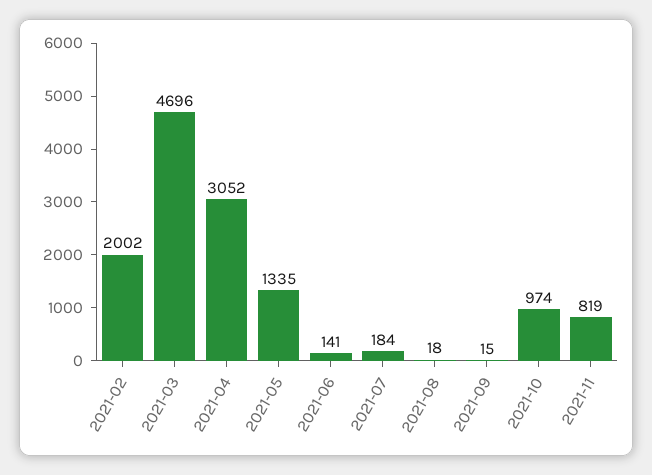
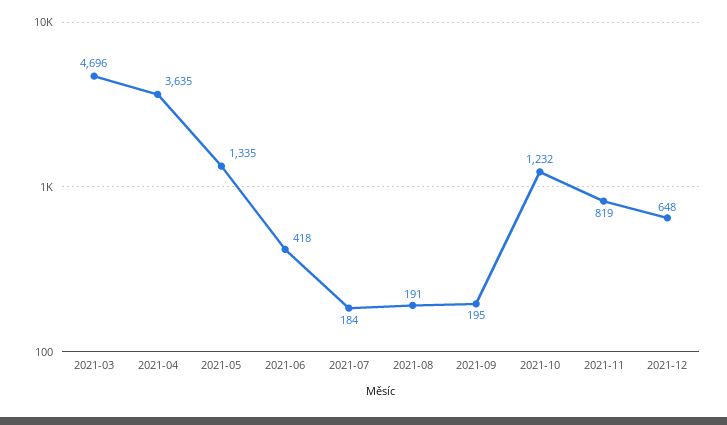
2021-02: 2002 -> none
2021-04: 3052 -> 3635
2021-06: 141 -> 418
2021-08: 18 -> 191
2021-09: 15 -> 195
2021-10: 974 -> 1232
2021-12: none -> 648

